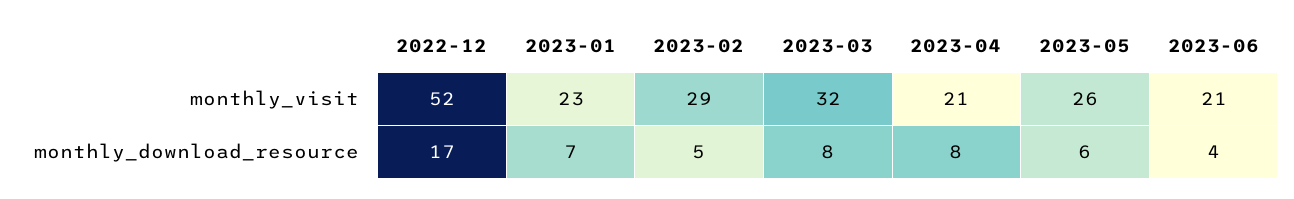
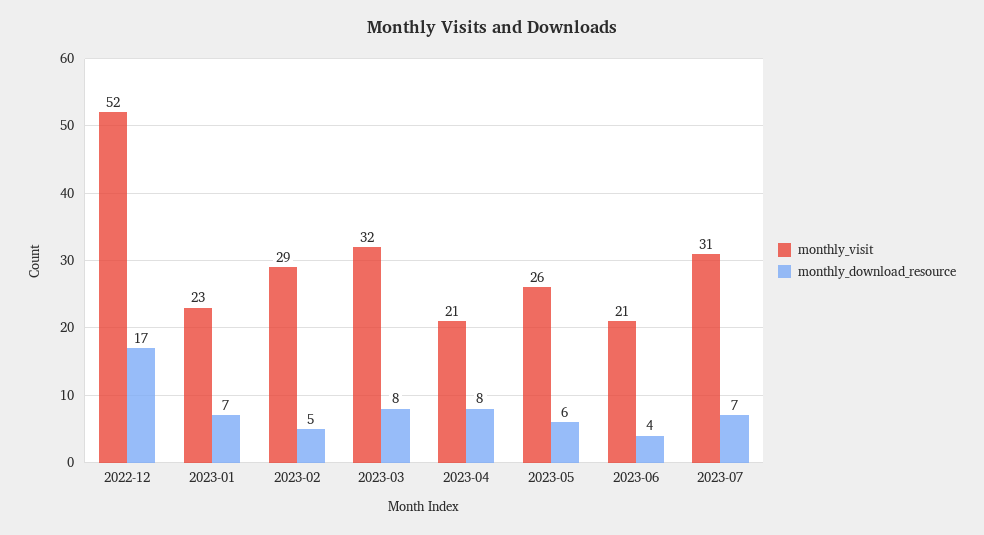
monthly_visit, 2023-07: none -> 31
monthly_download_resource, 2023-07: none -> 7

